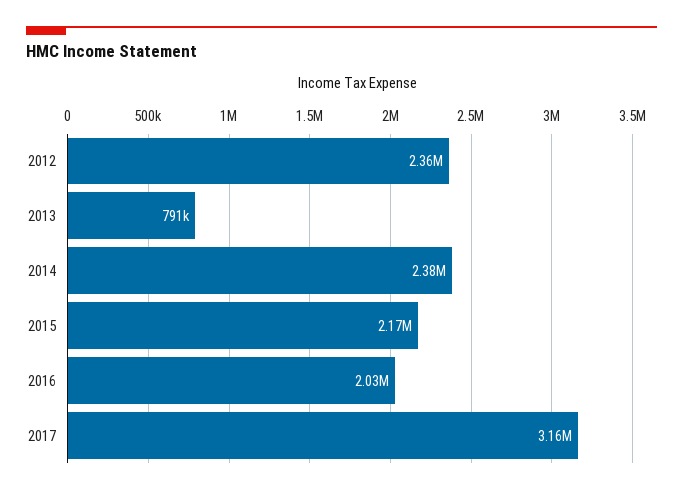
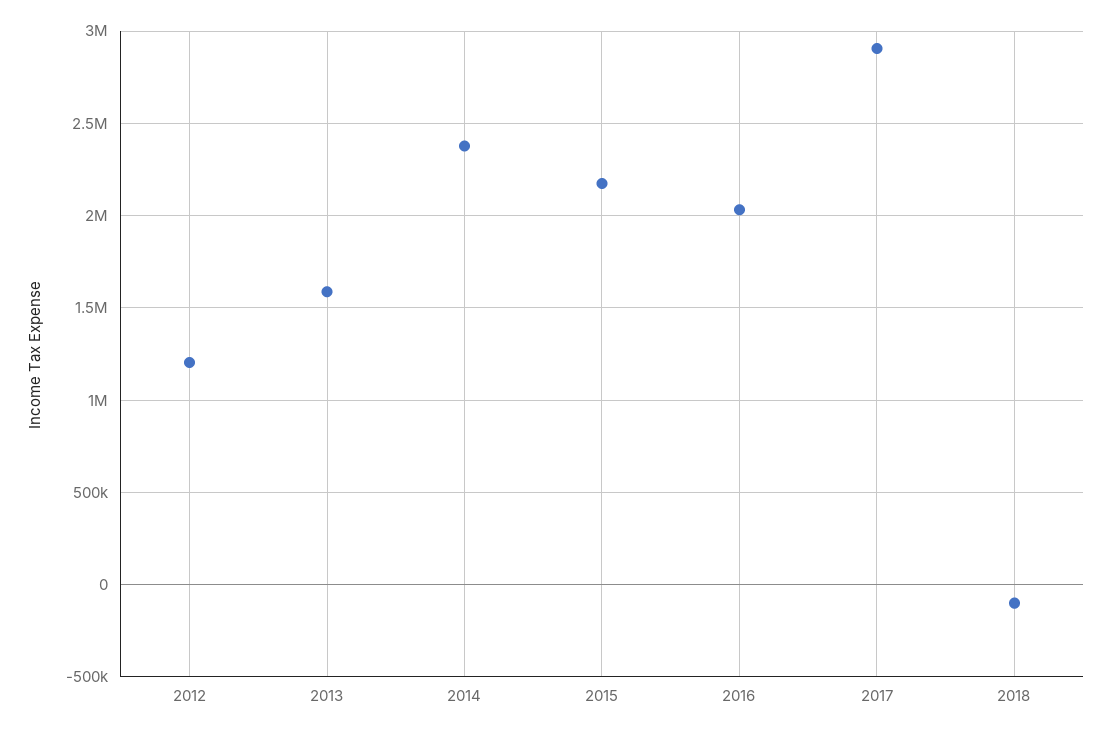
2012: 2360000 -> 1200000
2013: 791000 -> 1600000
2017: 3160000 -> 2900000
2018: none -> -100000

